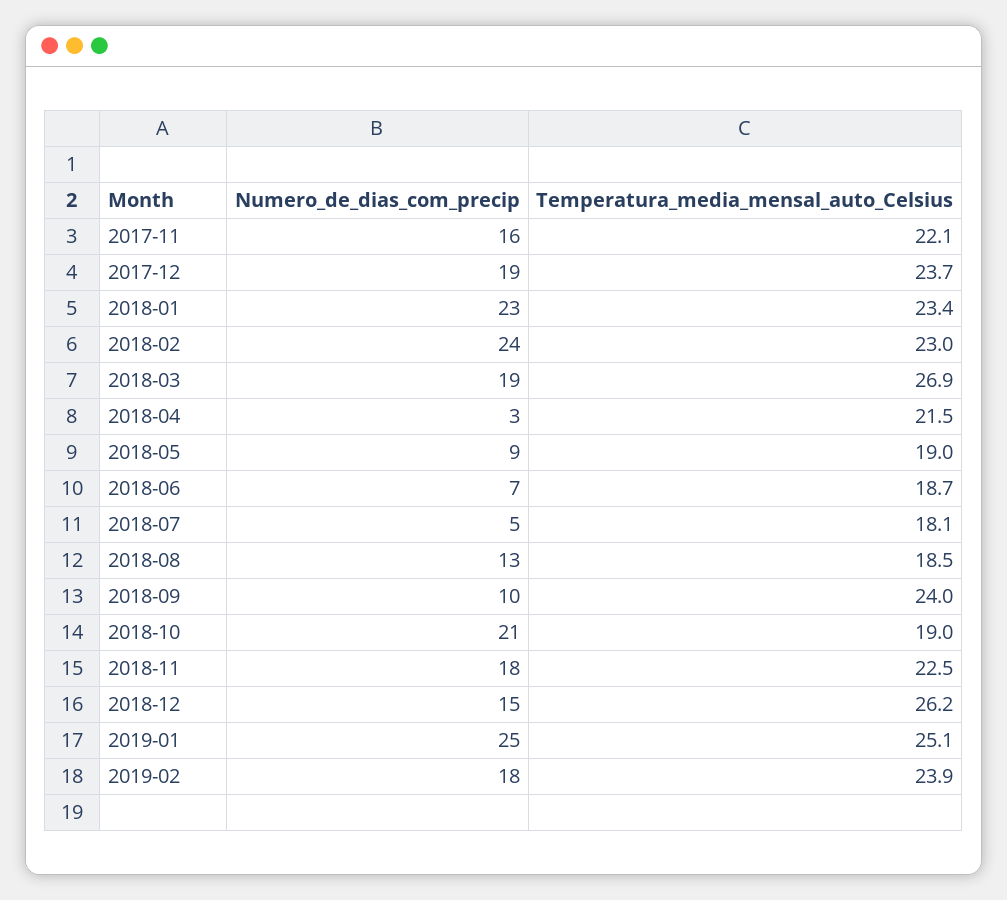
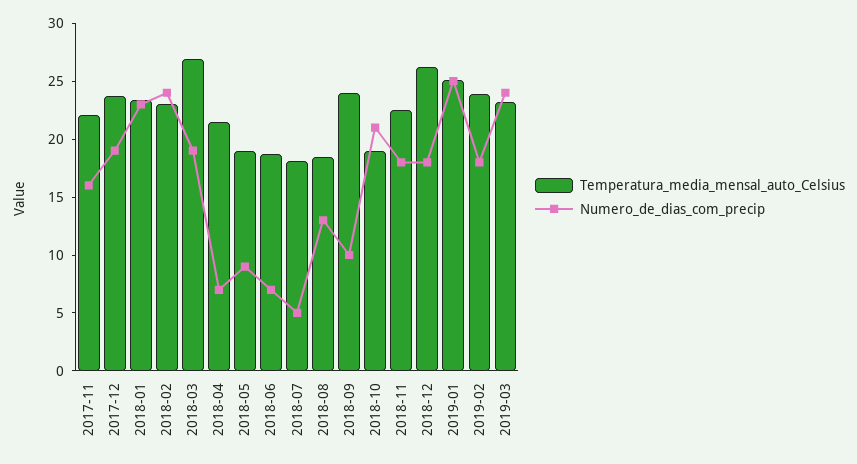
Numero_de_dias_com_precip, 2018-04: 3 -> 7
Numero_de_dias_com_precip, 2018-12: 15 -> 18
Temperatura_media_mensal_auto_Celsius, 2019-03: none -> 23
Numero_de_dias_com_precip, 2019-03: none -> 24

